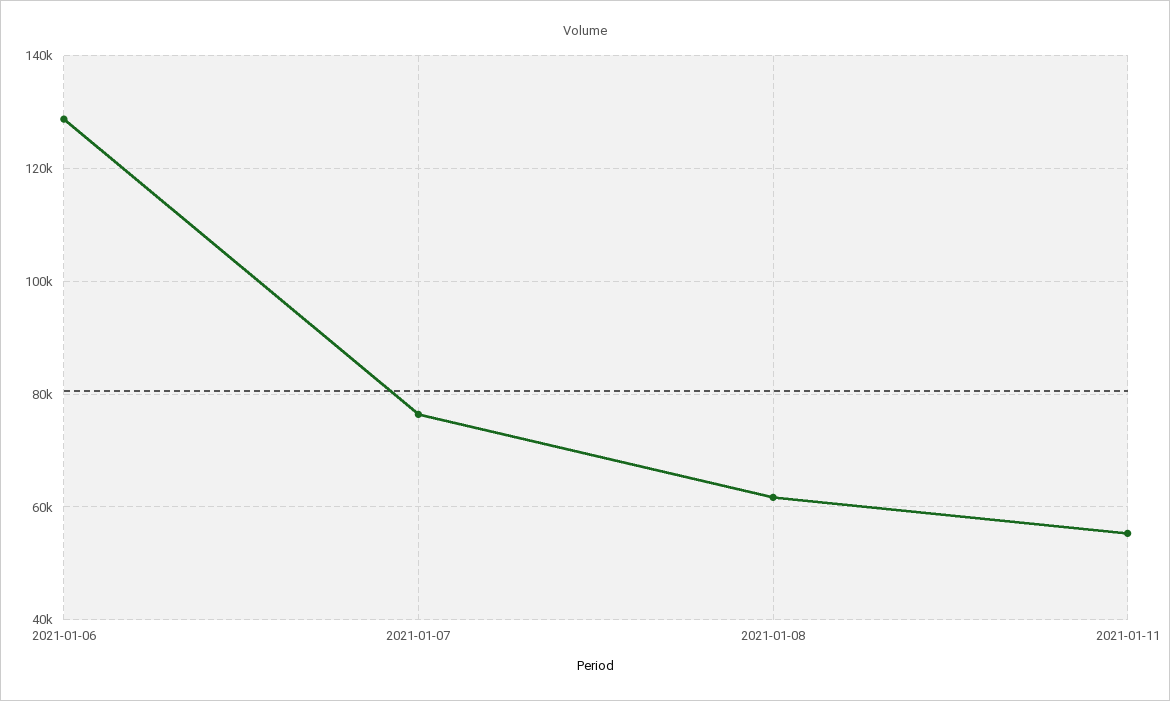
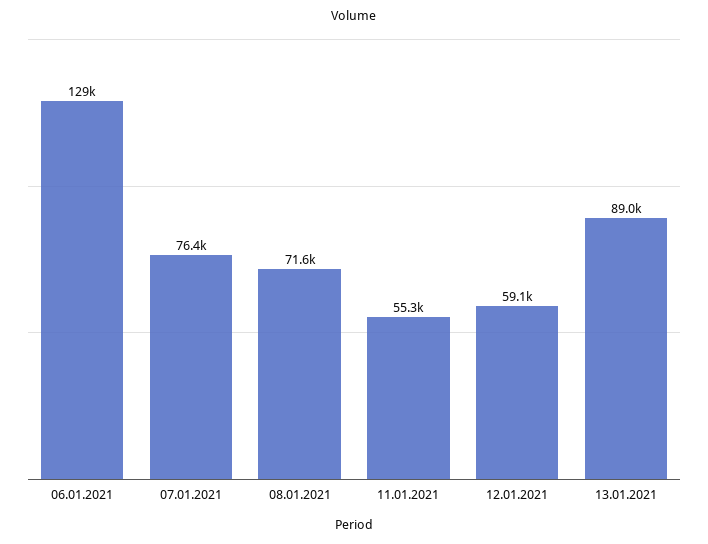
2021-01-08: 62000 -> 71600
12.01.2021: none -> 59100
13.01.2021: none -> 89000

